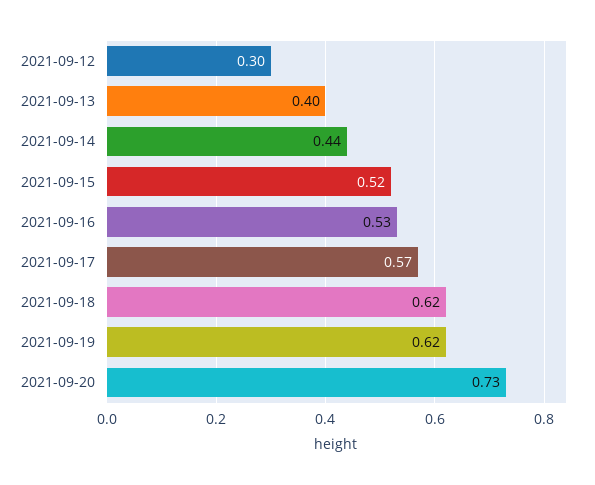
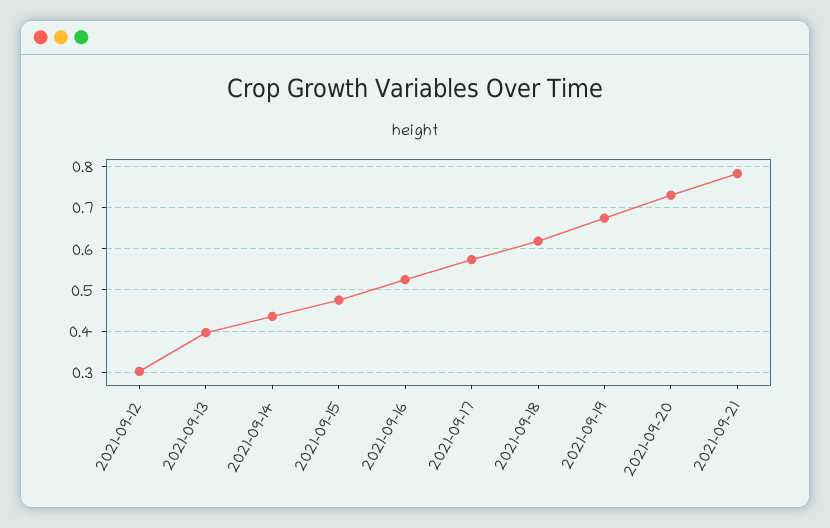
2021-09-15: 0.52 -> 0.48
2021-09-19: 0.62 -> 0.68
2021-09-21: none -> 0.78

